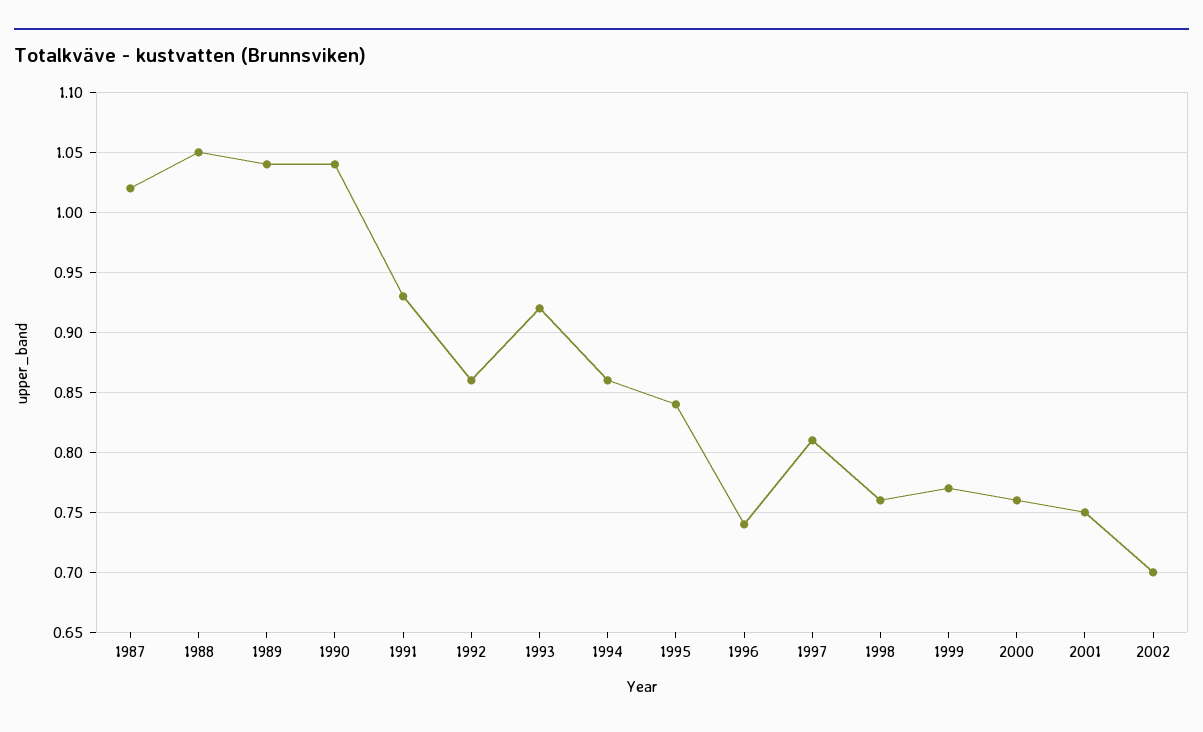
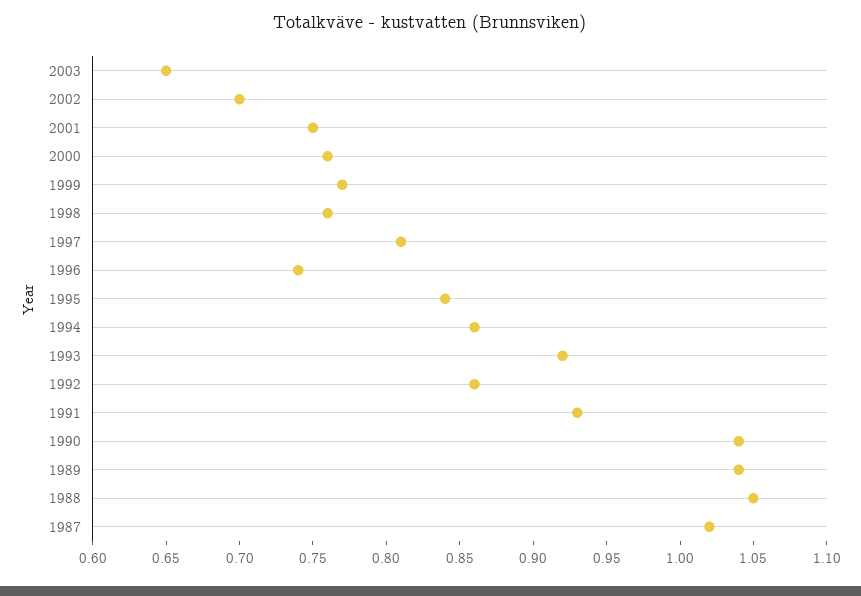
2003: none -> 0.65

